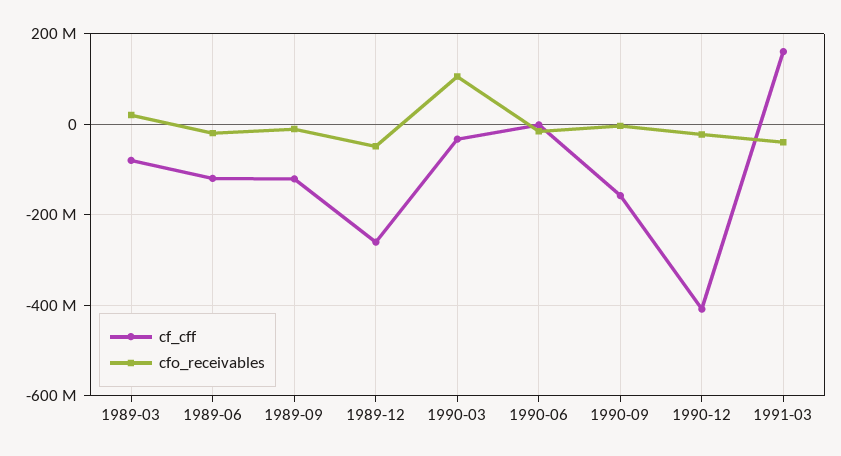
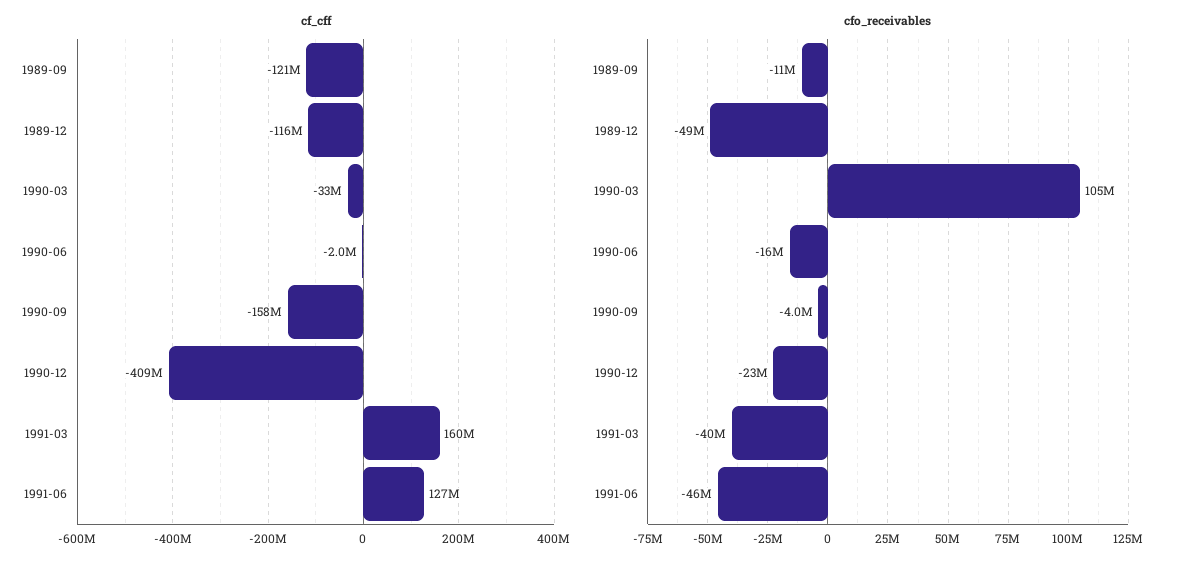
cf_cff, 1989-03: -80000000 -> none
cfo_receivables, 1989-03: 20000000 -> none
cf_cff, 1989-06: -120000000 -> none
cfo_receivables, 1989-06: -20000000 -> none
cf_cff, 1989-12: -260000000 -> -116000000
cf_cff, 1991-06: none -> 127000000
cfo_receivables, 1991-06: none -> -46000000

